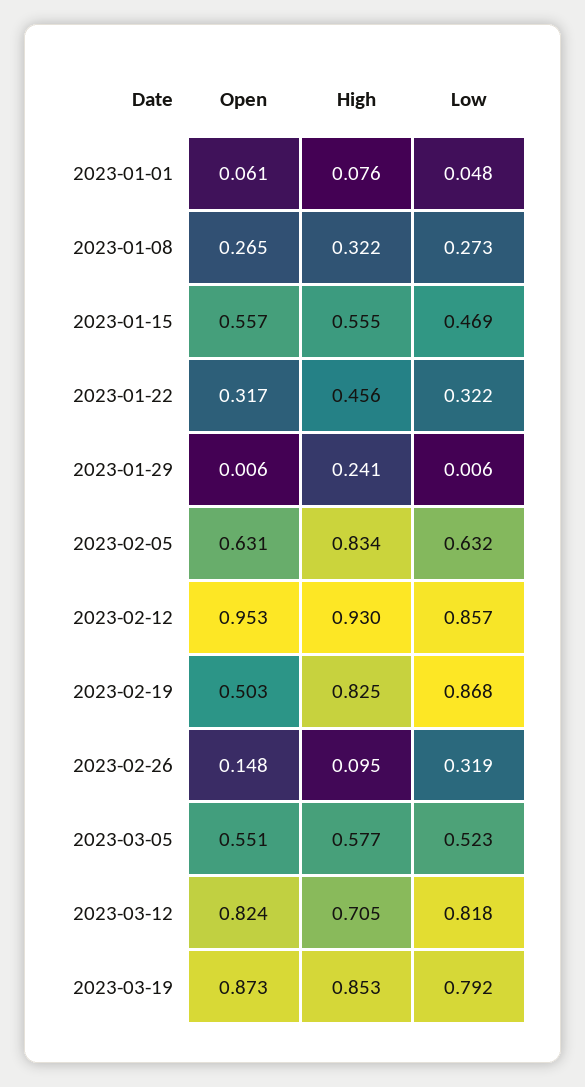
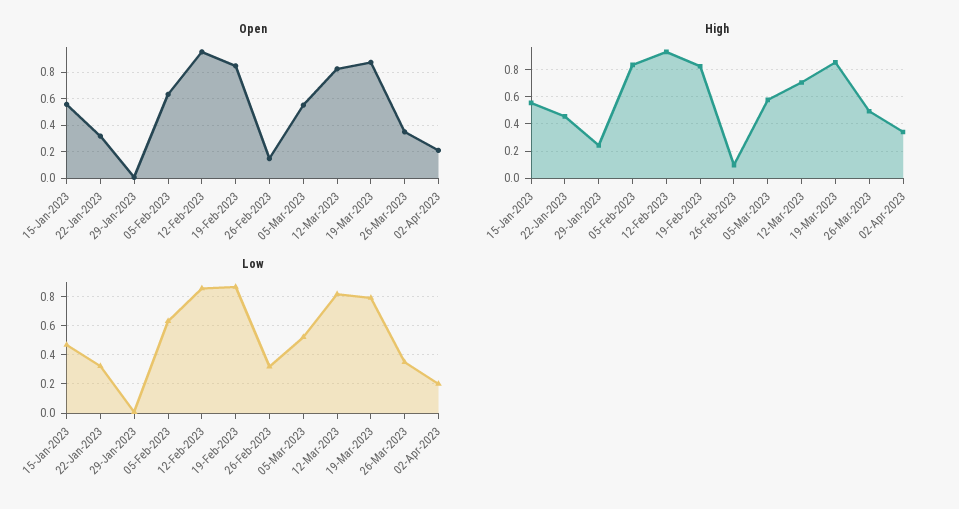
Open, 2023-01-01: 0.061 -> none
High, 2023-01-01: 0.076 -> none
Low, 2023-01-01: 0.048 -> none
Open, 2023-01-08: 0.265 -> none
High, 2023-01-08: 0.322 -> none
Low, 2023-01-08: 0.273 -> none
Open, 2023-02-19: 0.503 -> 0.85
Open, 26-Mar-2023: none -> 0.35
Open, 02-Apr-2023: none -> 0.2
High, 26-Mar-2023: none -> 0.5
High, 02-Apr-2023: none -> 0.35
Low, 26-Mar-2023: none -> 0.35
Low, 02-Apr-2023: none -> 0.2

